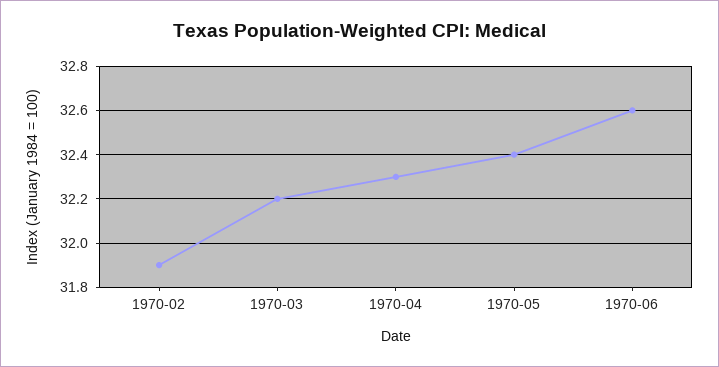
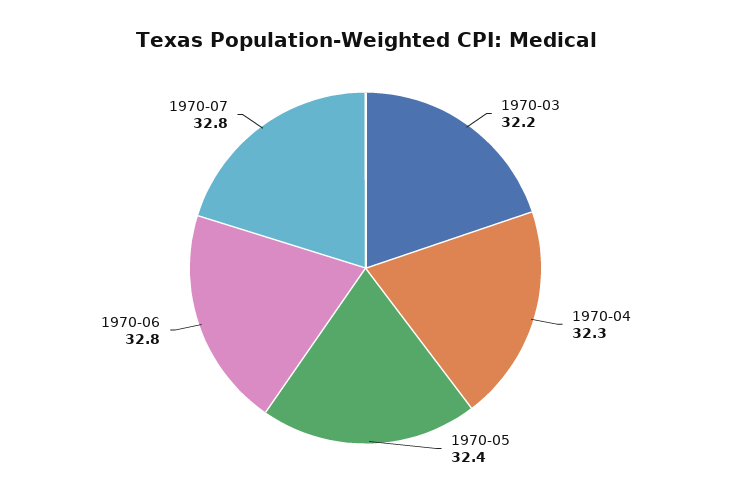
1970-02: 31.9 -> none
1970-06: 32.6 -> 32.8
1970-07: none -> 32.8

